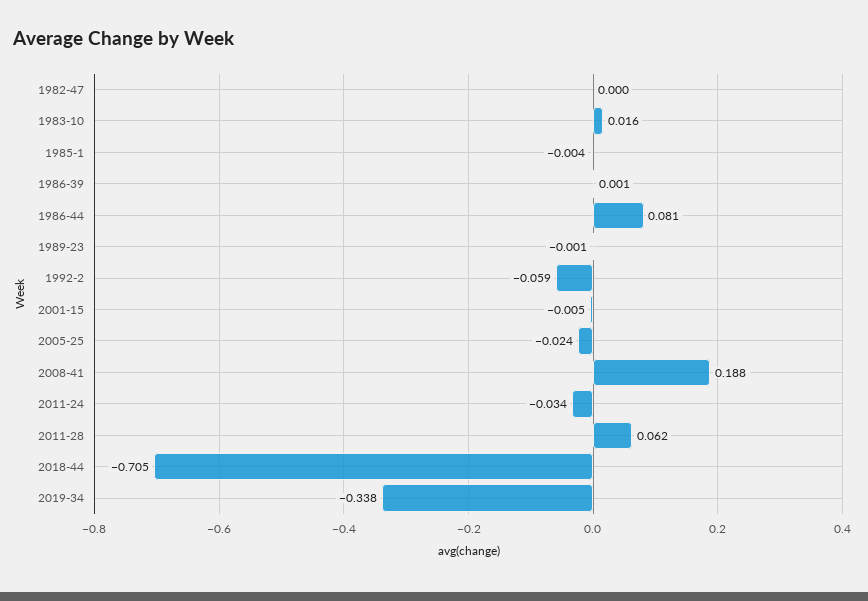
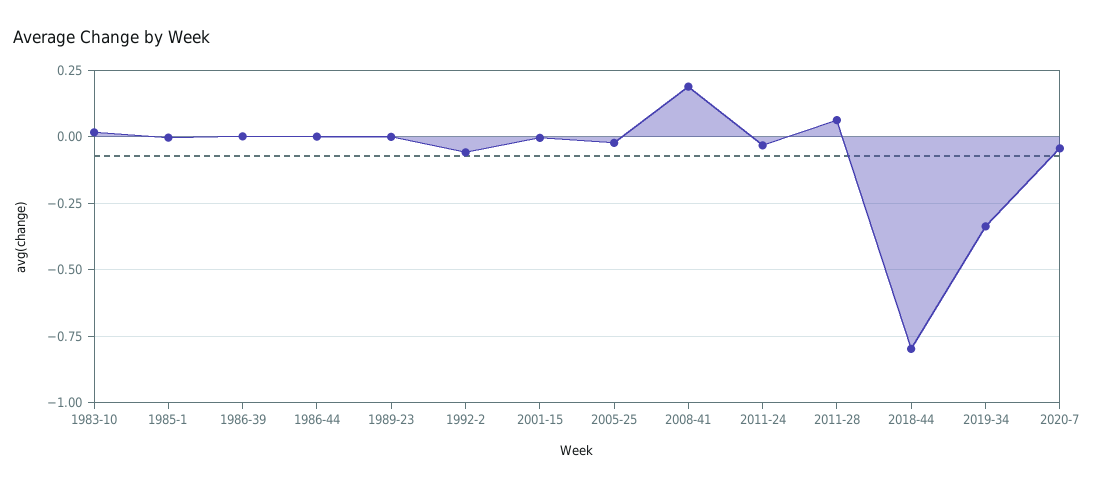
1982-47: 0 -> none
1986-44: 0.081 -> 0
2018-44: -0.705 -> -0.8
2020-7: none -> -0.05

